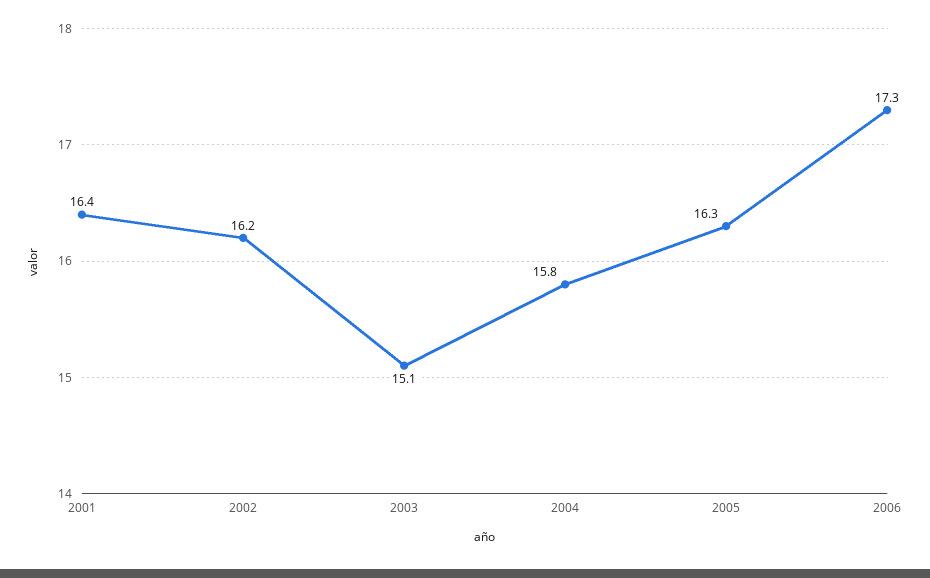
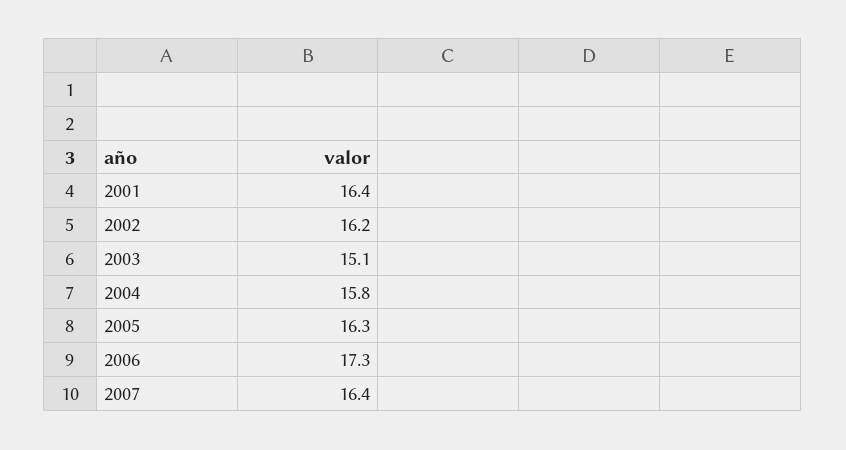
2007: none -> 16.4

